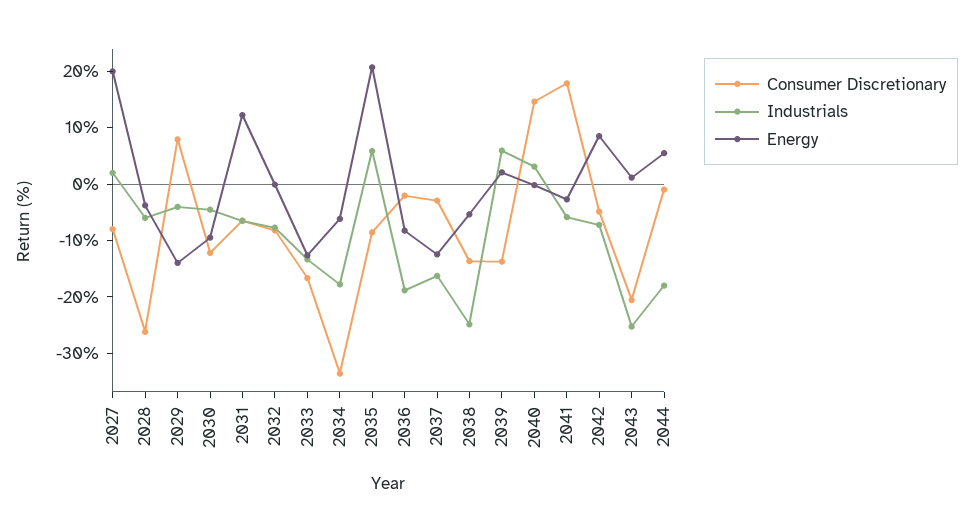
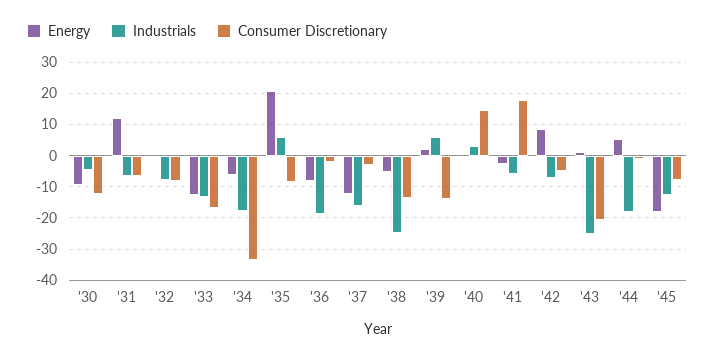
Consumer Discretionary, 2027: -8 -> none
Industrials, 2027: 2 -> none
Energy, 2027: 20 -> none
Consumer Discretionary, 2028: -26 -> none
Industrials, 2028: -6 -> none
Energy, 2028: -4 -> none
Consumer Discretionary, 2029: 8 -> none
Industrials, 2029: -4 -> none
Energy, 2029: -14 -> none
Energy, '45: none -> -18
Industrials, '45: none -> -12
Consumer Discretionary, '45: none -> -8

